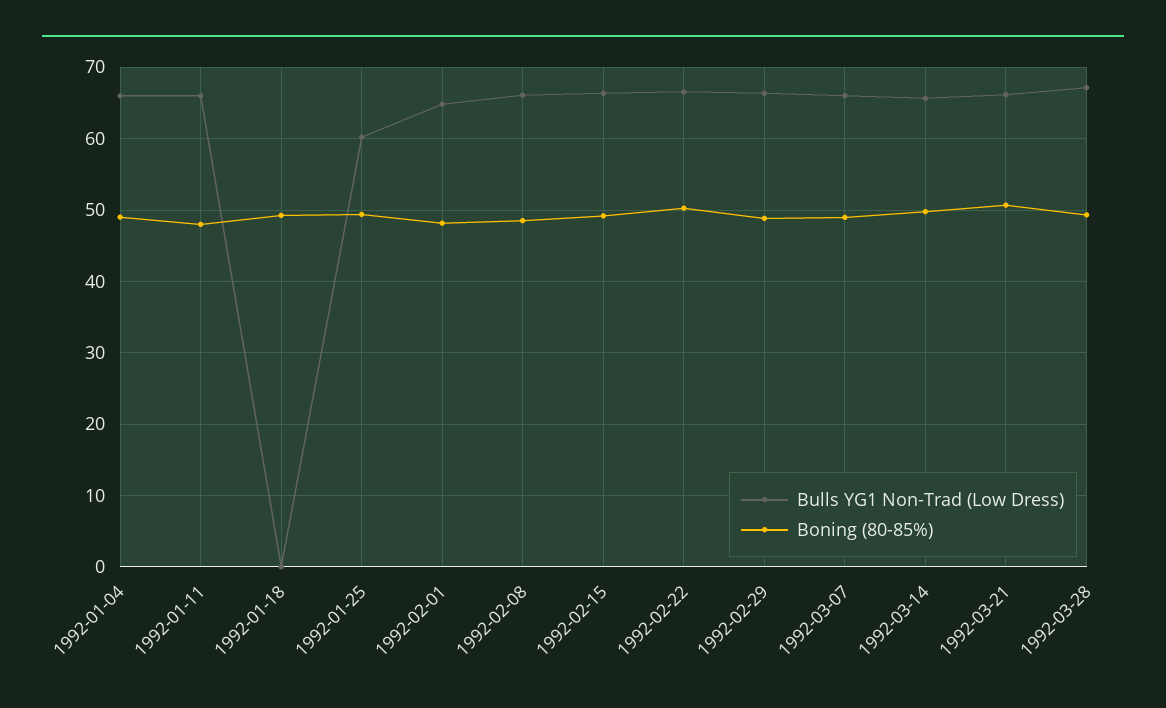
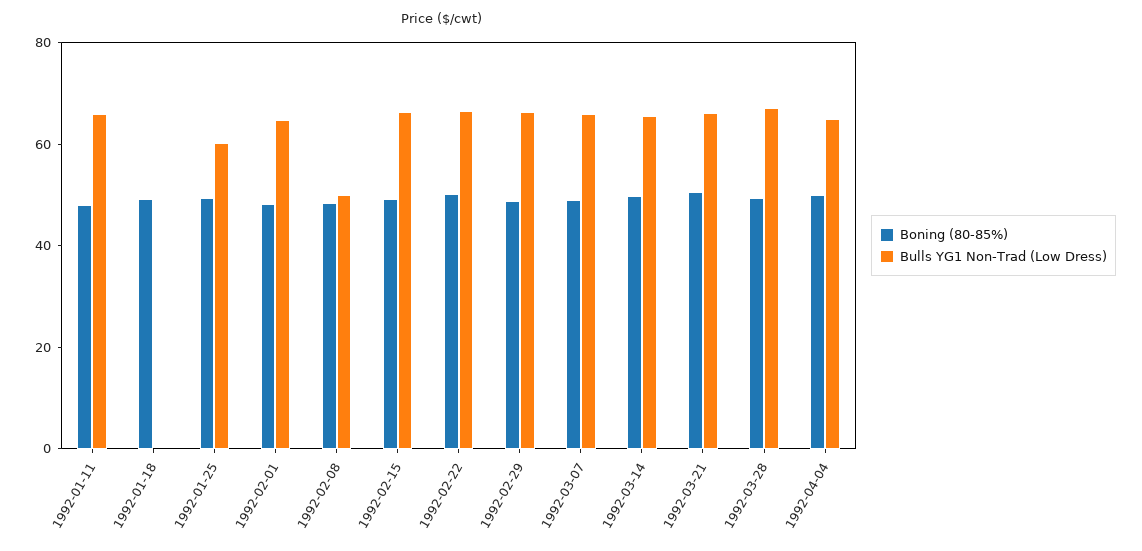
Bulls YG1 Non-Trad (Low Dress), 1992-01-04: 66 -> none
Boning (80-85%), 1992-01-04: 49 -> none
Bulls YG1 Non-Trad (Low Dress), 1992-02-08: 66 -> 50
Boning (80-85%), 1992-04-04: none -> 50
Bulls YG1 Non-Trad (Low Dress), 1992-04-04: none -> 65

